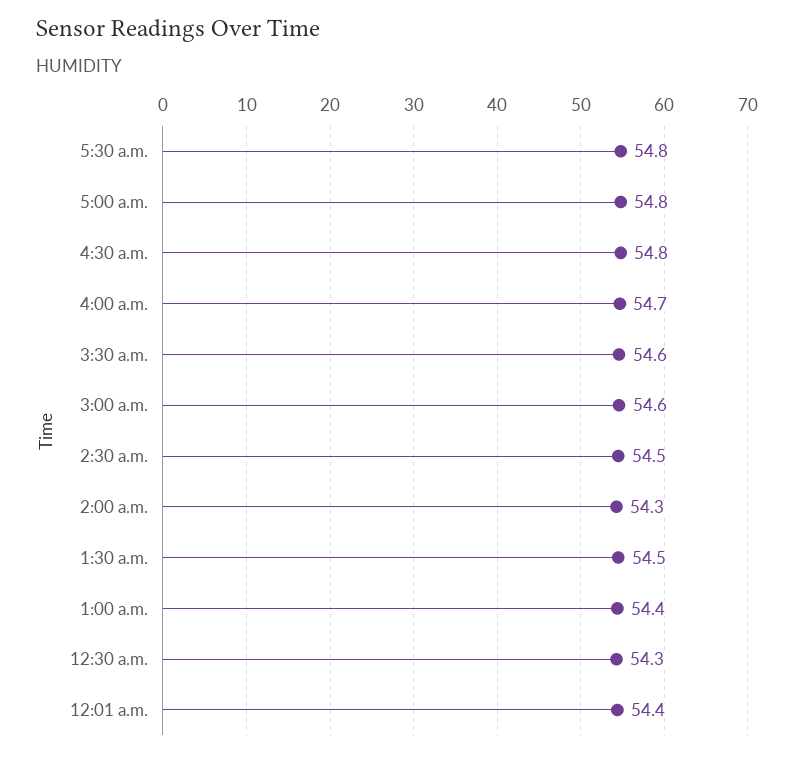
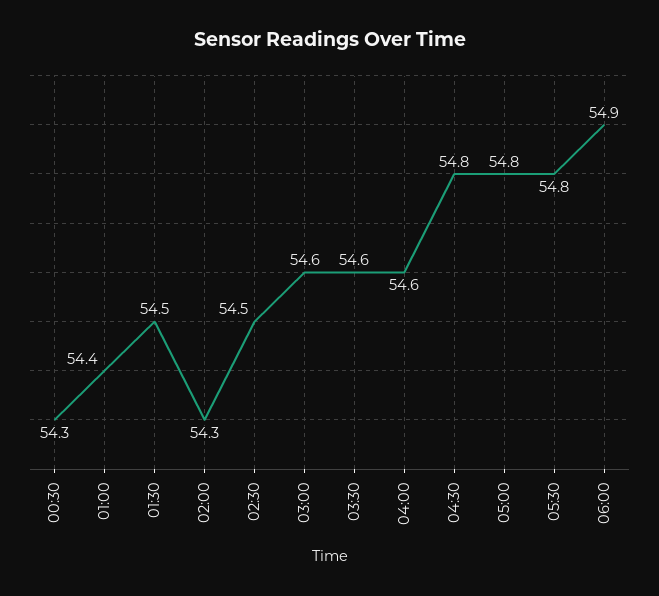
4:00 a.m.: 54.7 -> 54.6
12:01 a.m.: 54.4 -> none
06:00: none -> 54.9

